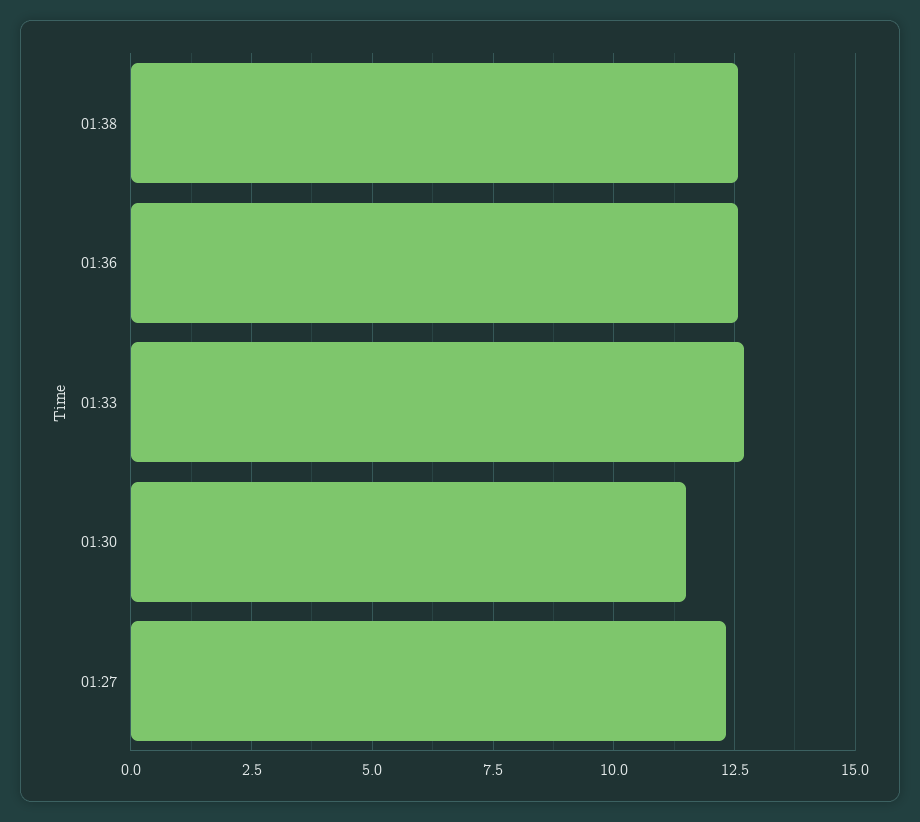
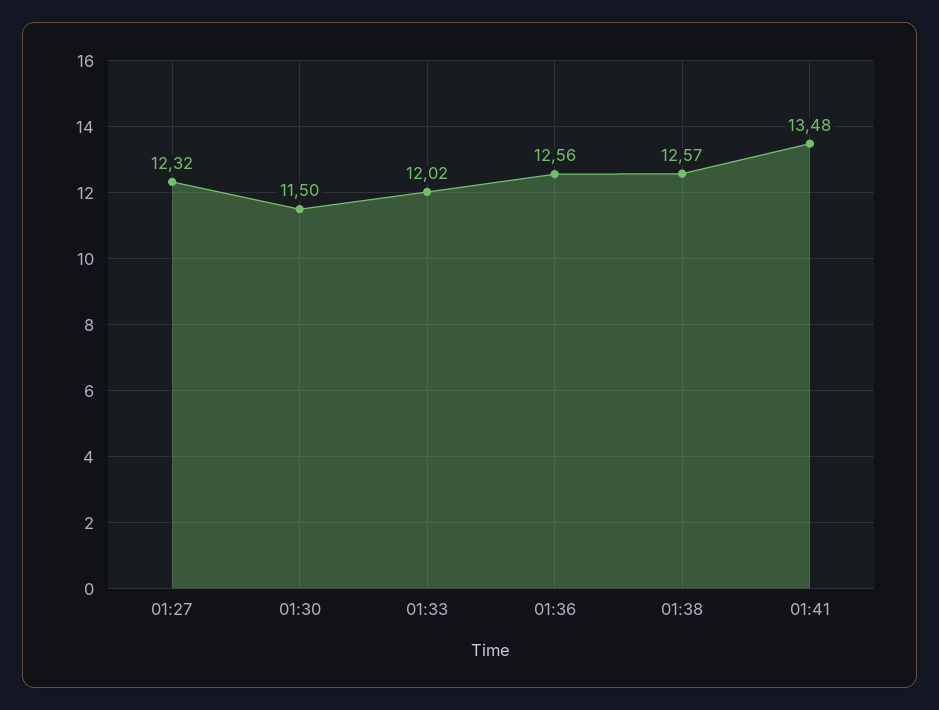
01:33: 12.75 -> 12.02
01:41: none -> 13.48

